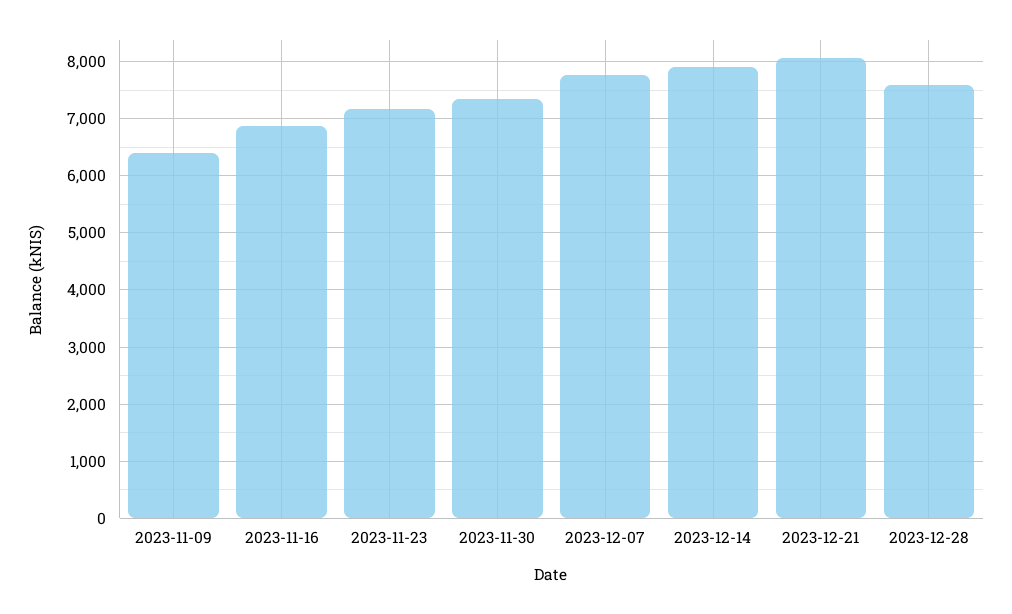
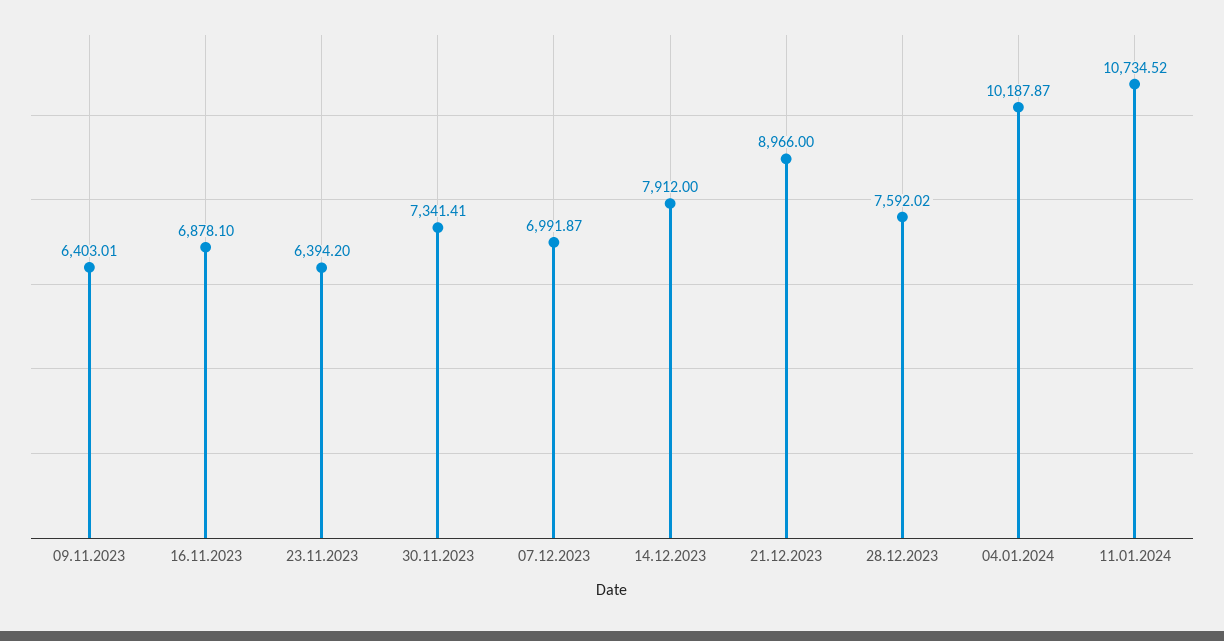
2023-11-23: 7200 -> 6394.2
2023-12-07: 7800 -> 6991.87
2023-12-21: 8000 -> 8966
04.01.2024: none -> 10187.87
11.01.2024: none -> 10734.52

